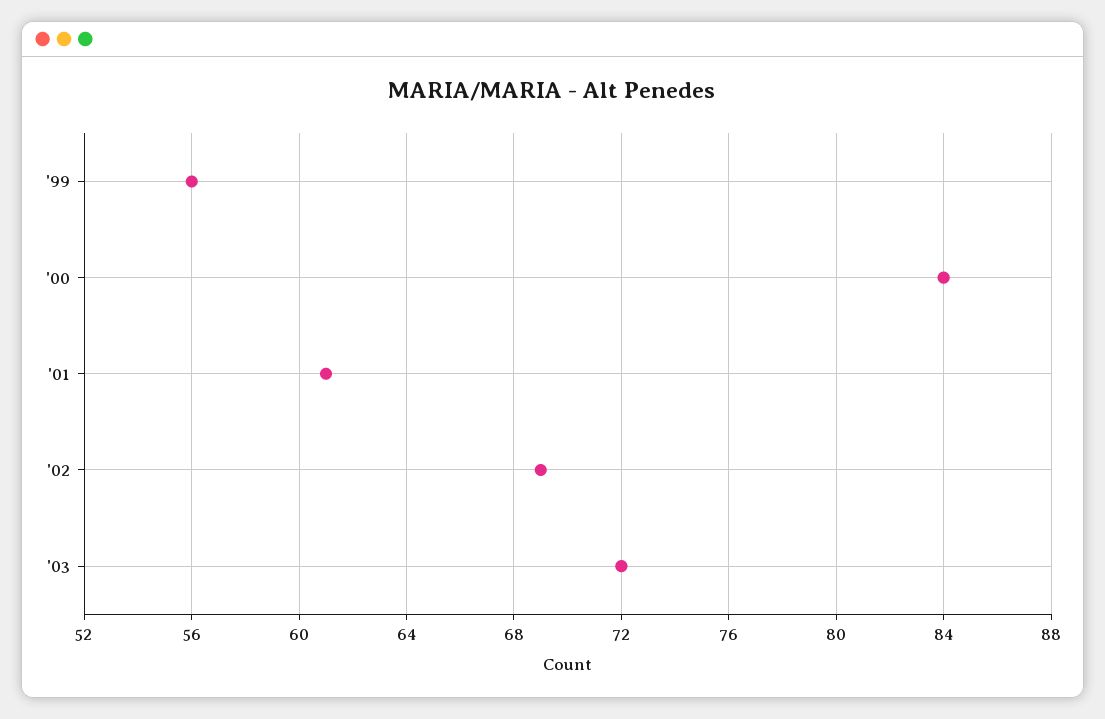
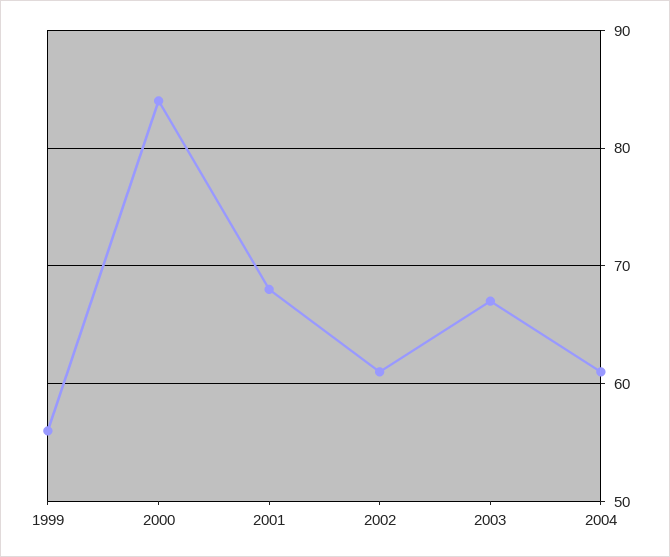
'01: 61 -> 68
'02: 69 -> 61
'03: 72 -> 67
2004: none -> 61

